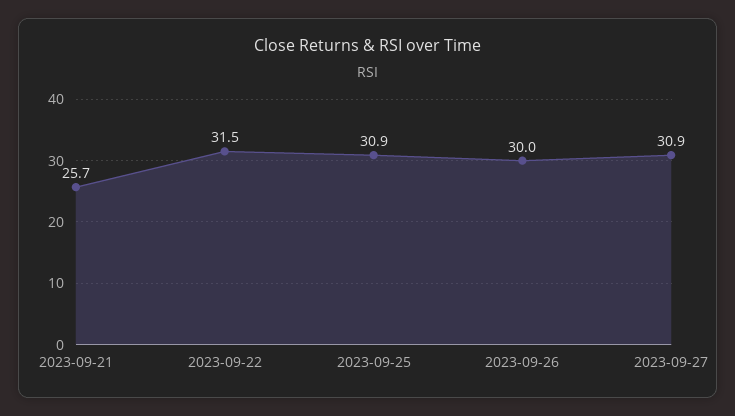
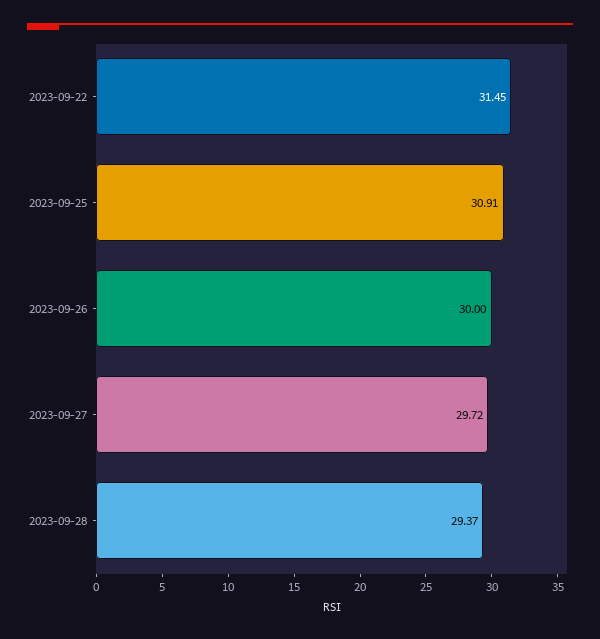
2023-09-21: 25.7 -> none
2023-09-27: 30.9 -> 29.72
2023-09-28: none -> 29.37

